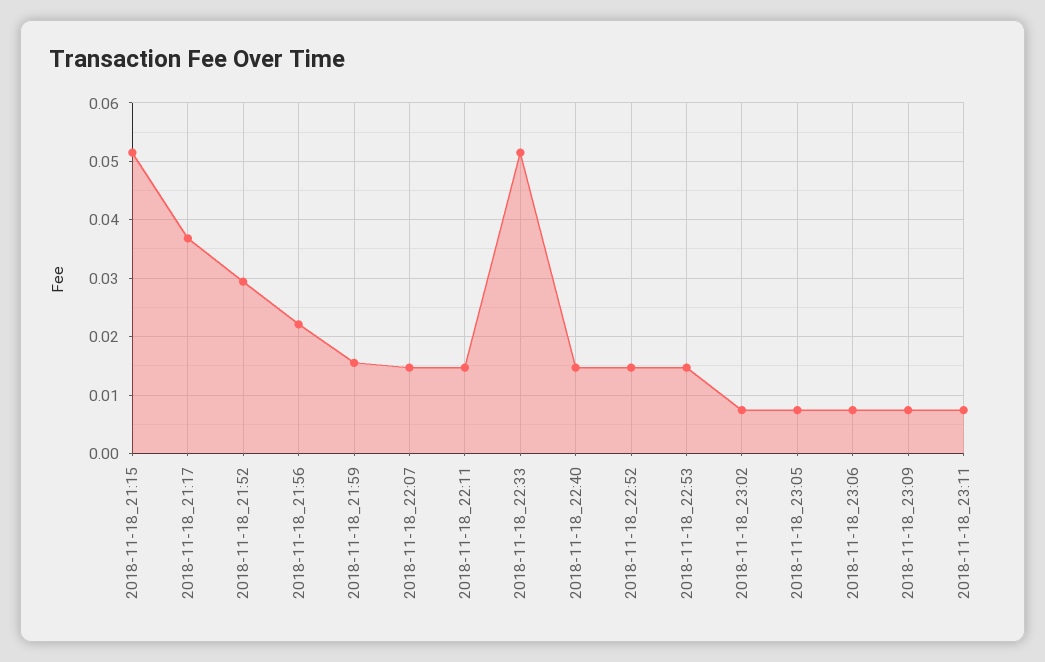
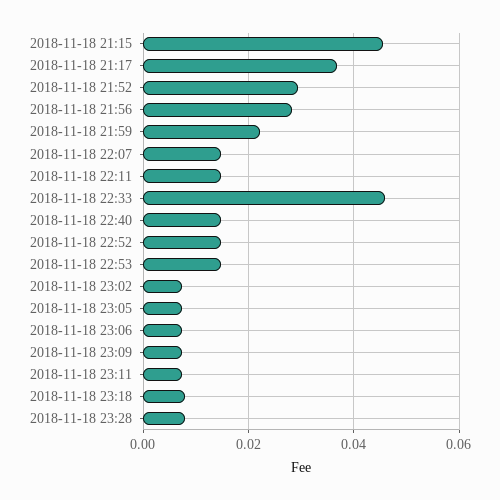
2018-11-18_21:15: 0.052 -> 0.046
2018-11-18_21:56: 0.022 -> 0.028
2018-11-18_21:59: 0.016 -> 0.022
2018-11-18_22:33: 0.052 -> 0.046
2018-11-18 23:18: none -> 0.008
2018-11-18 23:28: none -> 0.008

